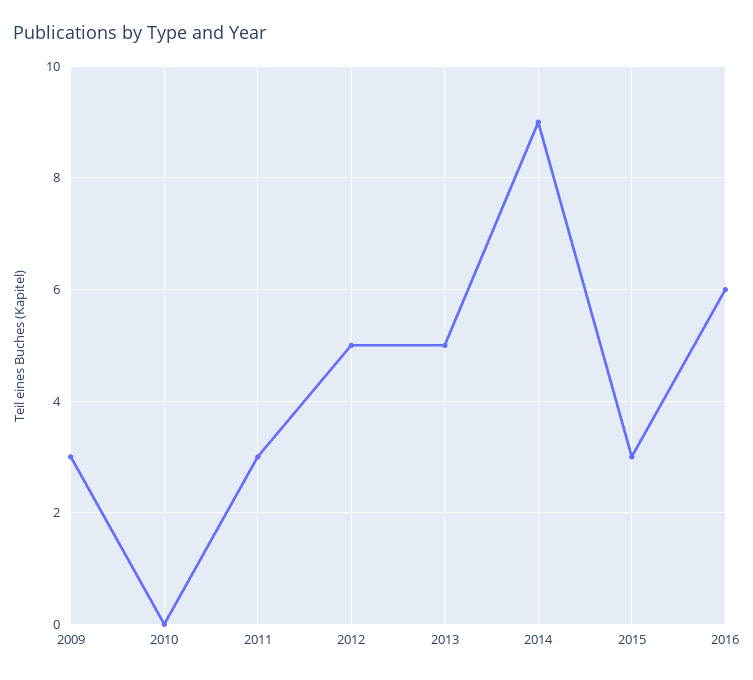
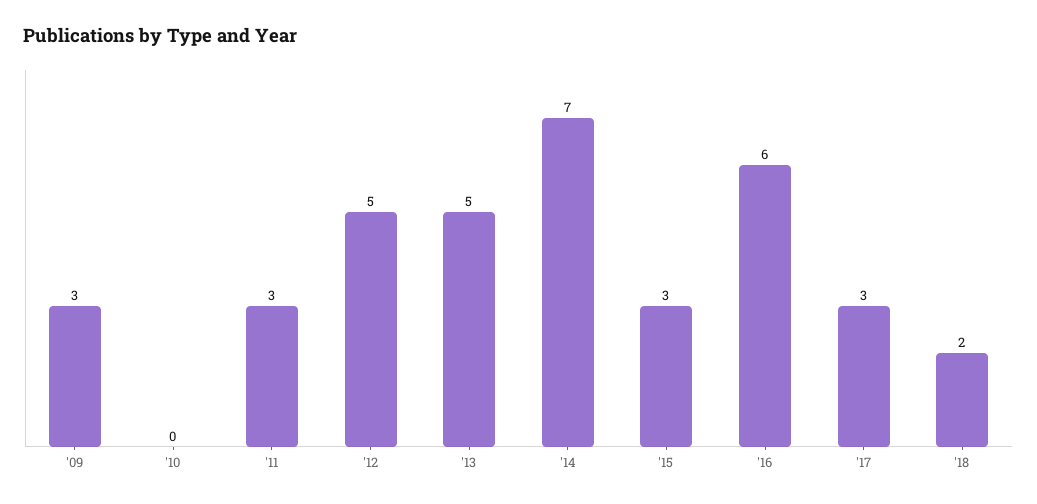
2014: 9 -> 7
'17: none -> 3
'18: none -> 2

